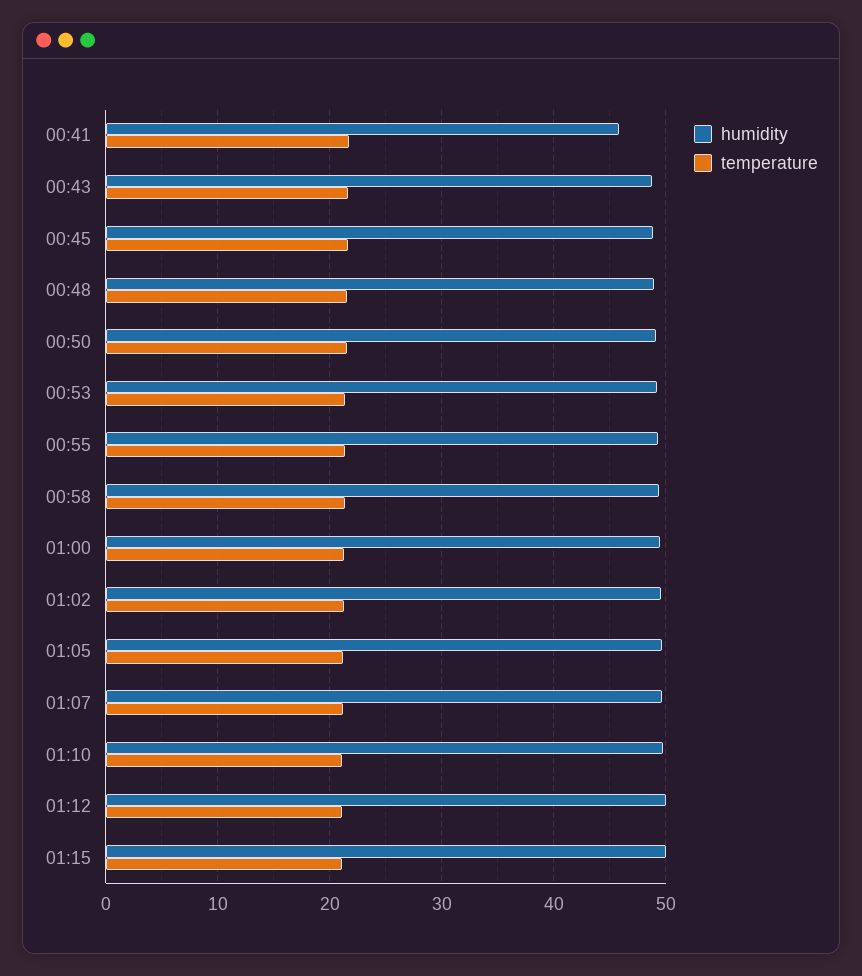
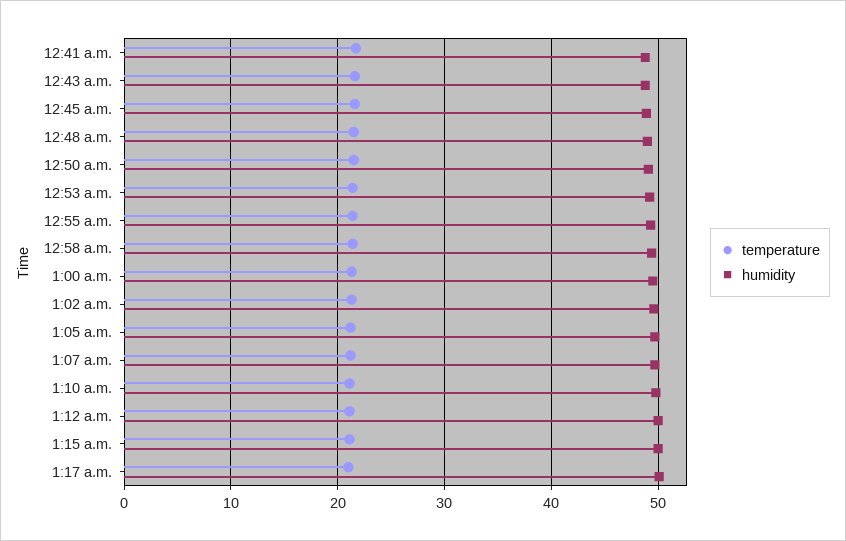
humidity, 00:41: 46 -> 49
temperature, 1:17 a.m.: none -> 21
humidity, 1:17 a.m.: none -> 50

